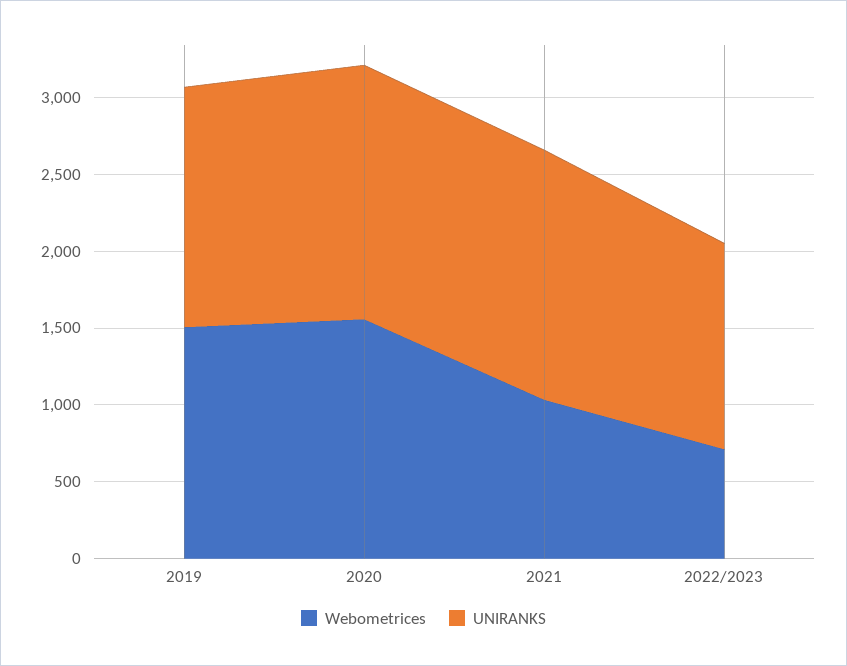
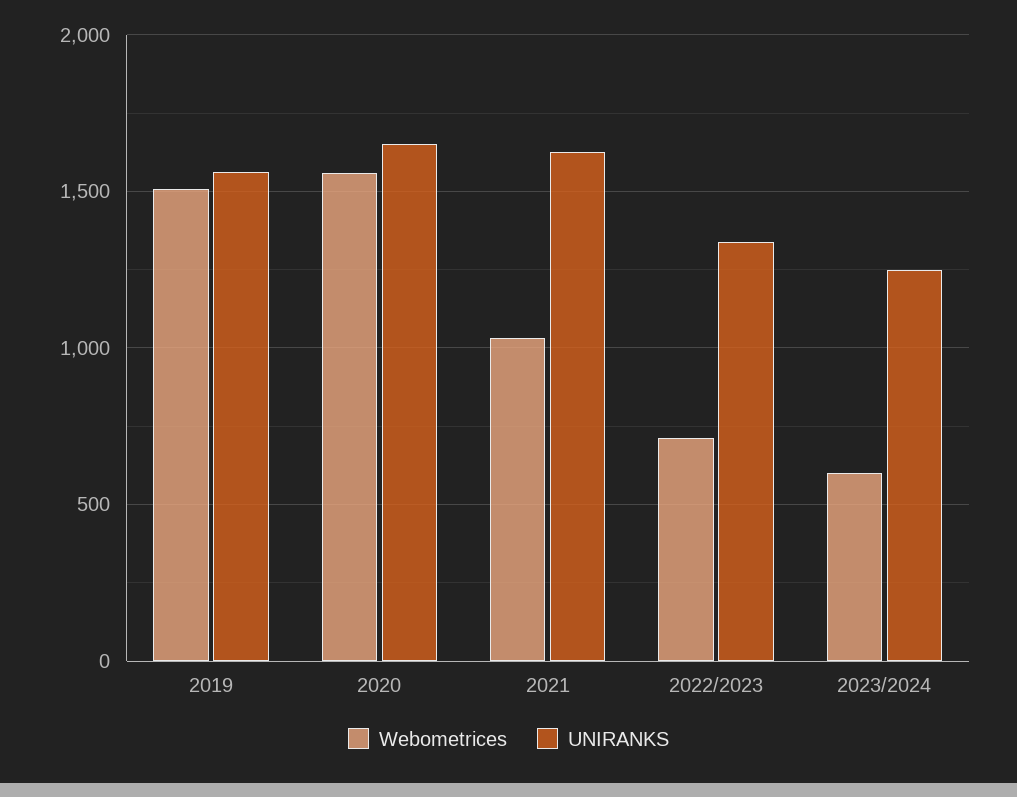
Webometrices, 2023/2024: none -> 600
UNIRANKS, 2023/2024: none -> 1250

